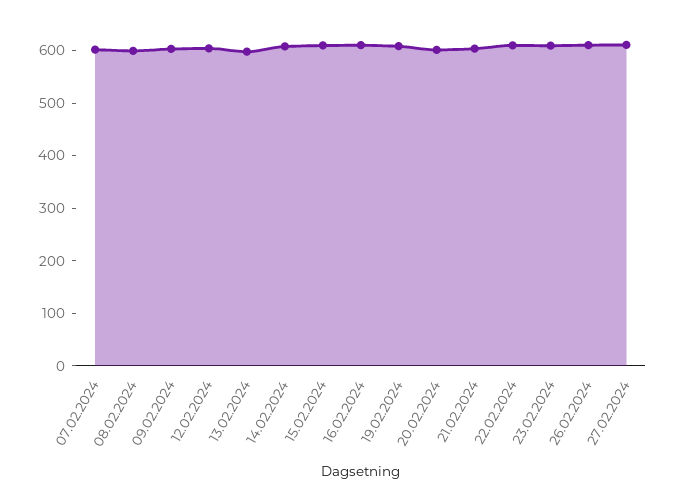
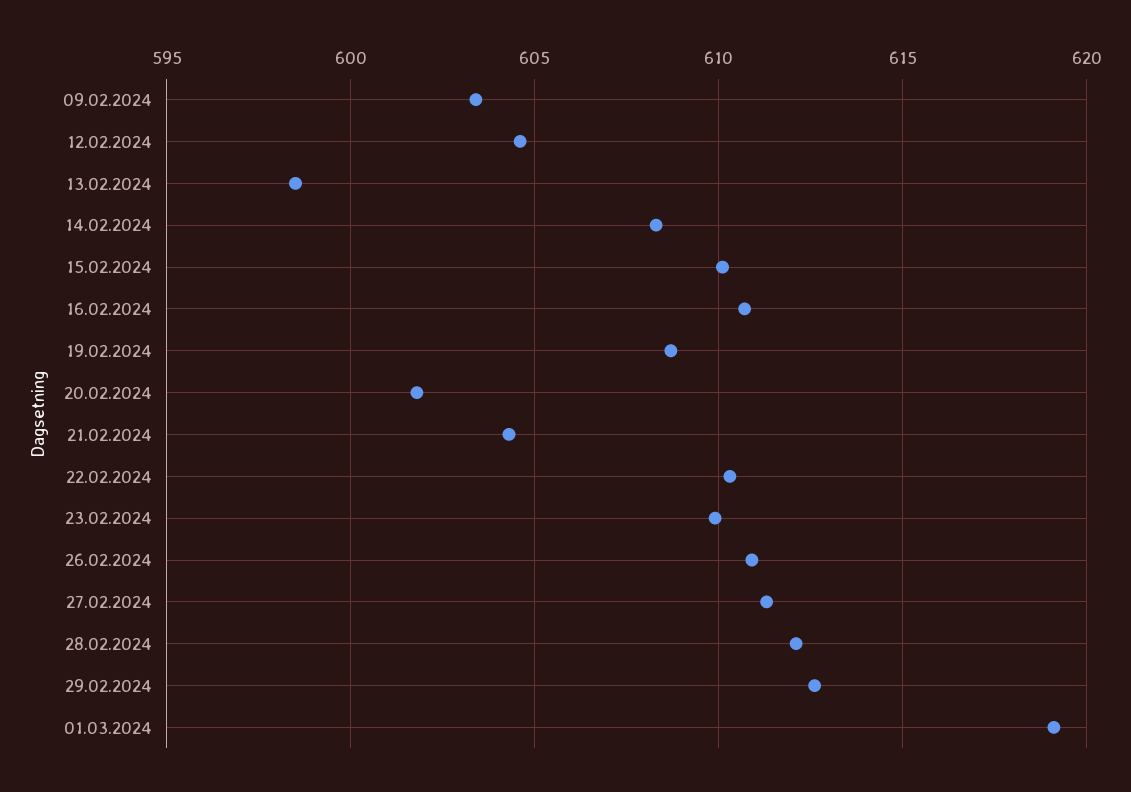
07.02.2024: 600 -> none
08.02.2024: 600 -> none
28.02.2024: none -> 612
29.02.2024: none -> 612.5
01.03.2024: none -> 619

